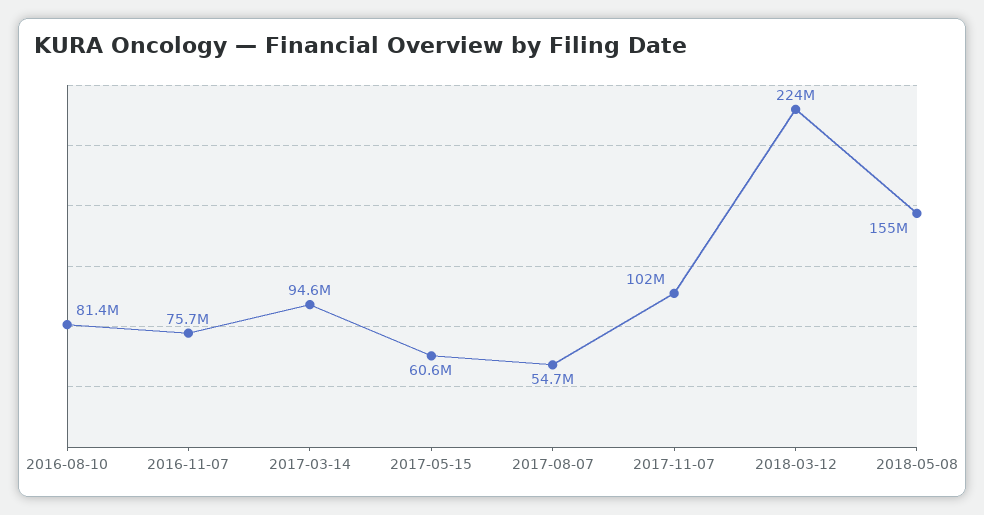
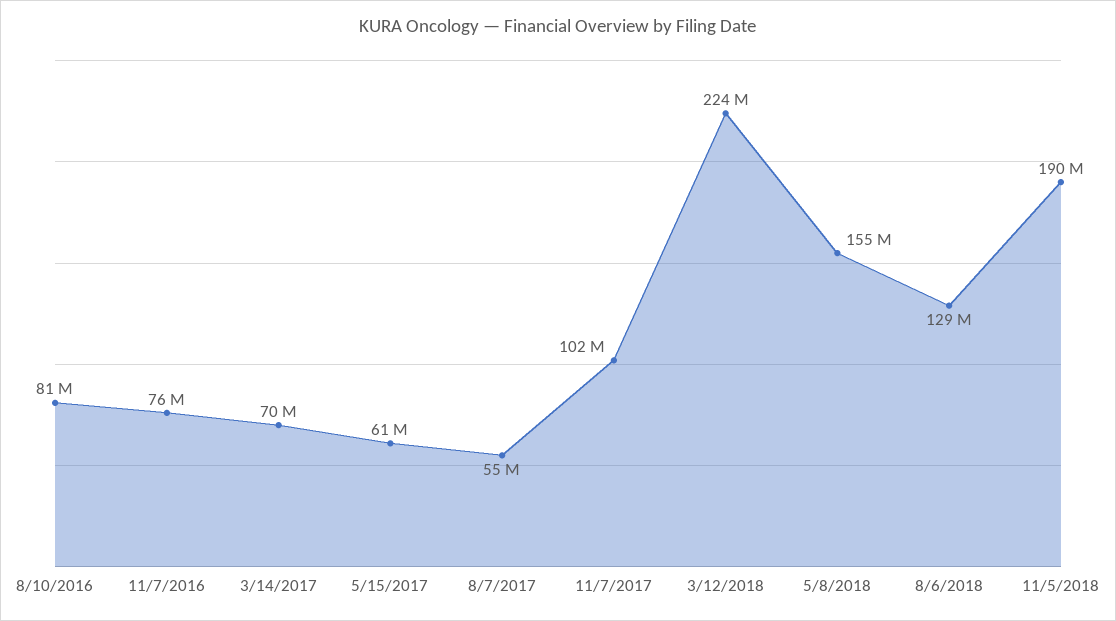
2017-03-14: 94600000 -> 70000000
8/6/2018: none -> 129000000
11/5/2018: none -> 190000000

